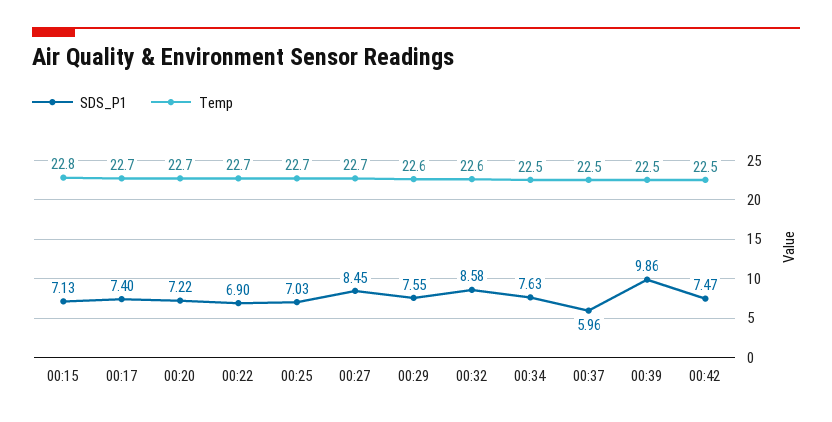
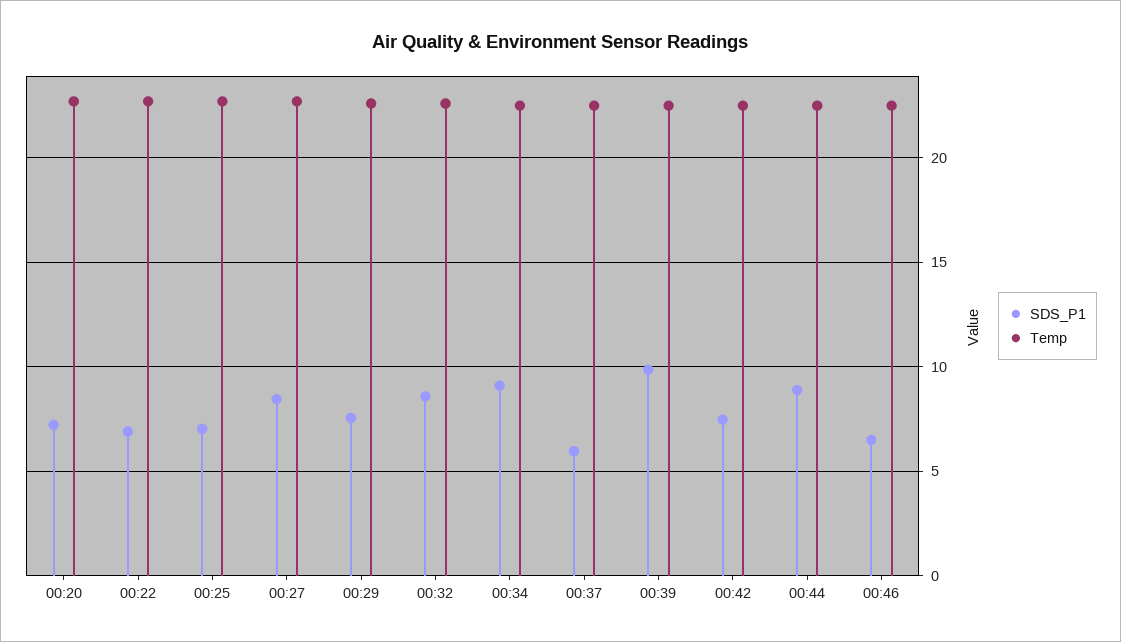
SDS_P1, 00:15: 7.13 -> none
Temp, 00:15: 22.8 -> none
SDS_P1, 00:17: 7.4 -> none
Temp, 00:17: 22.7 -> none
SDS_P1, 00:34: 7.63 -> 9
SDS_P1, 00:44: none -> 9
Temp, 00:44: none -> 22.5
SDS_P1, 00:46: none -> 6.5
Temp, 00:46: none -> 22.5

